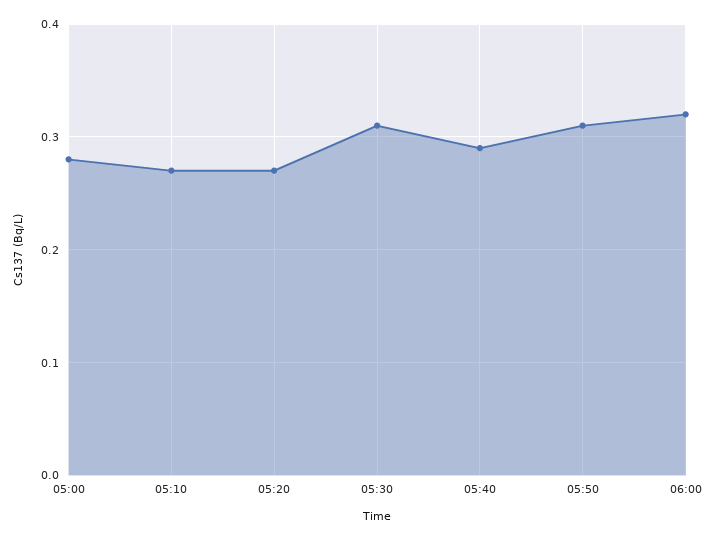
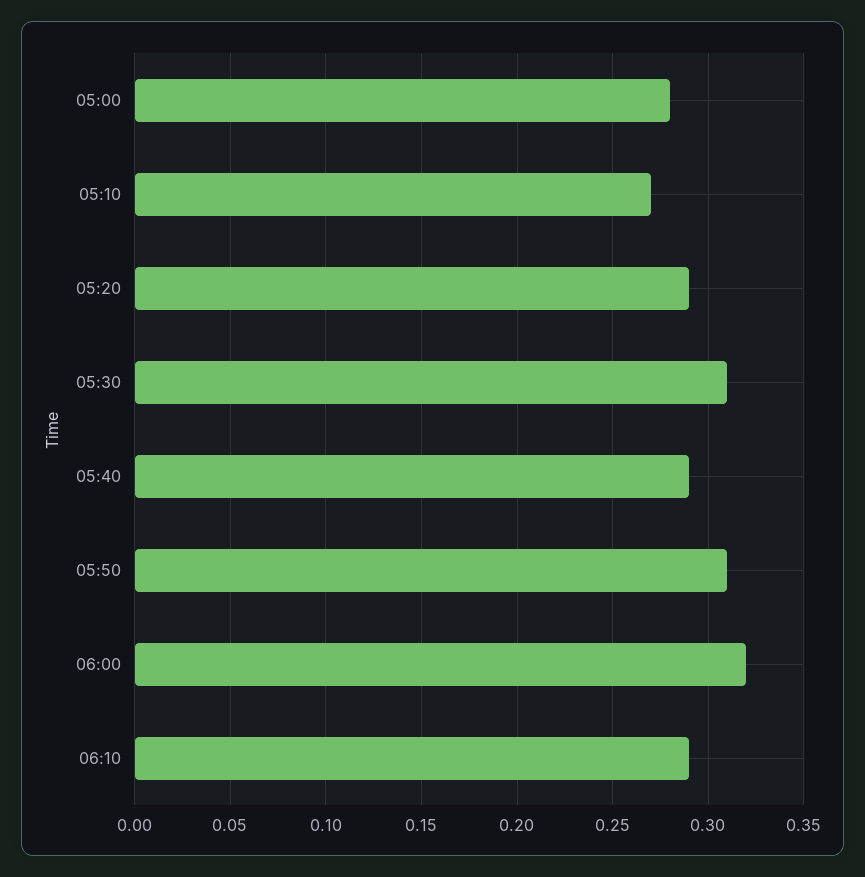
05:20: 0.27 -> 0.29
06:10: none -> 0.29

